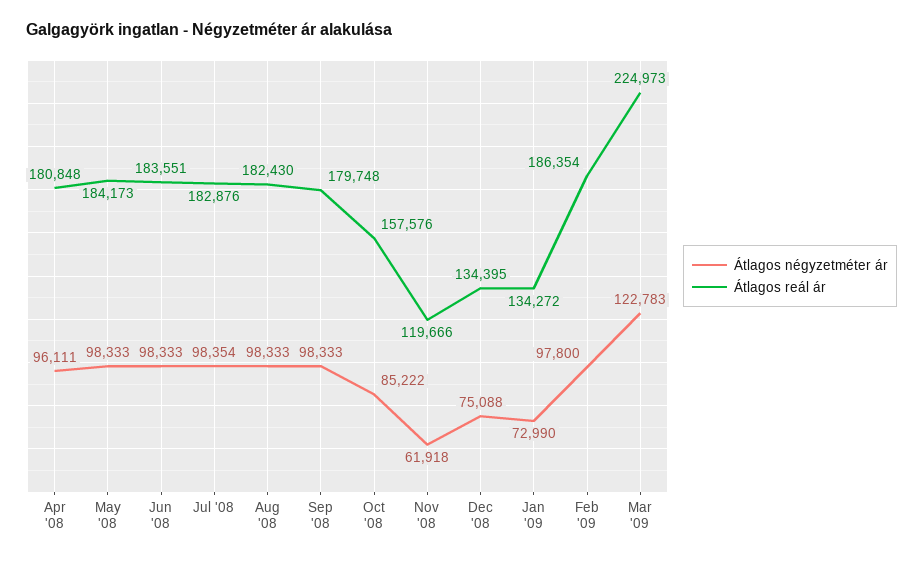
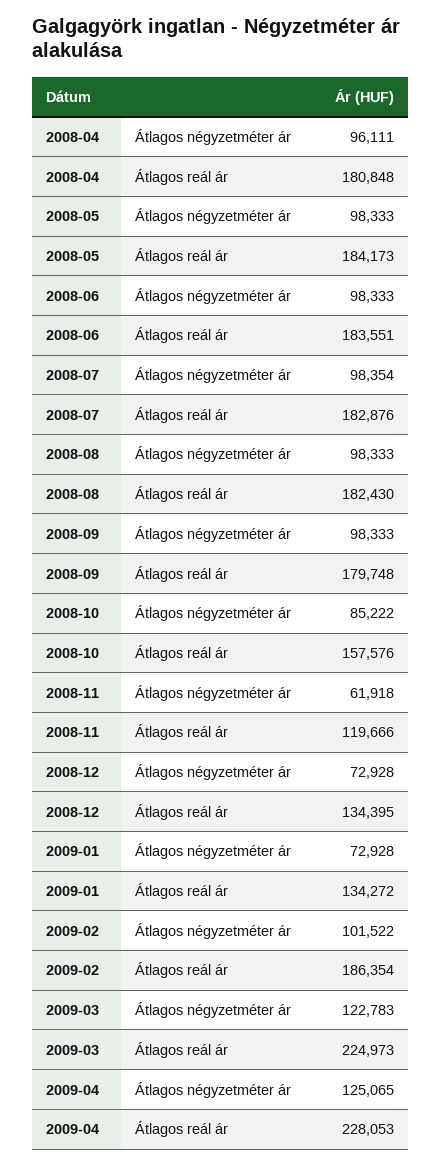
Átlagos négyzetméter ár, Dec '08: 75088 -> 72928
Átlagos négyzetméter ár, Jan '09: 72990 -> 72928
Átlagos négyzetméter ár, Feb '09: 97800 -> 101522
Átlagos négyzetméter ár, 2009-04: none -> 125065
Átlagos reál ár, 2009-04: none -> 228053

